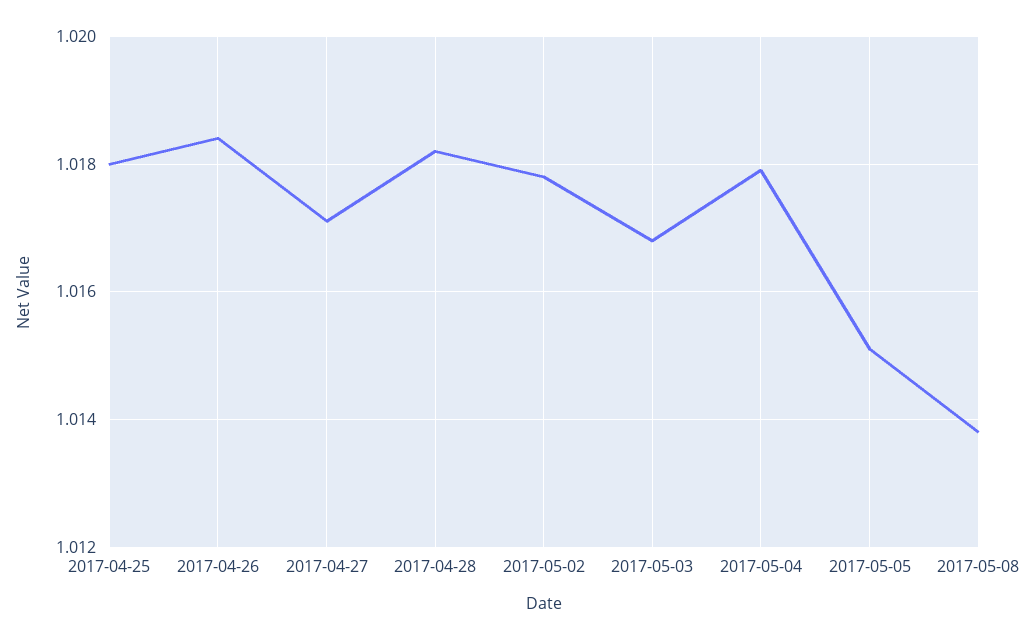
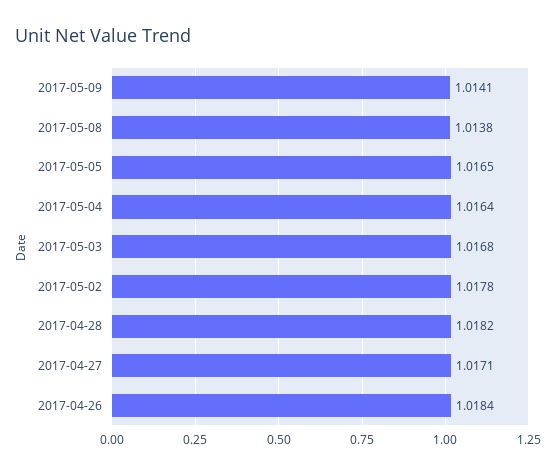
2017-04-25: 1.018 -> none
2017-05-04: 1.018 -> 1.0164
2017-05-05: 1.015 -> 1.0165
2017-05-09: none -> 1.0141

